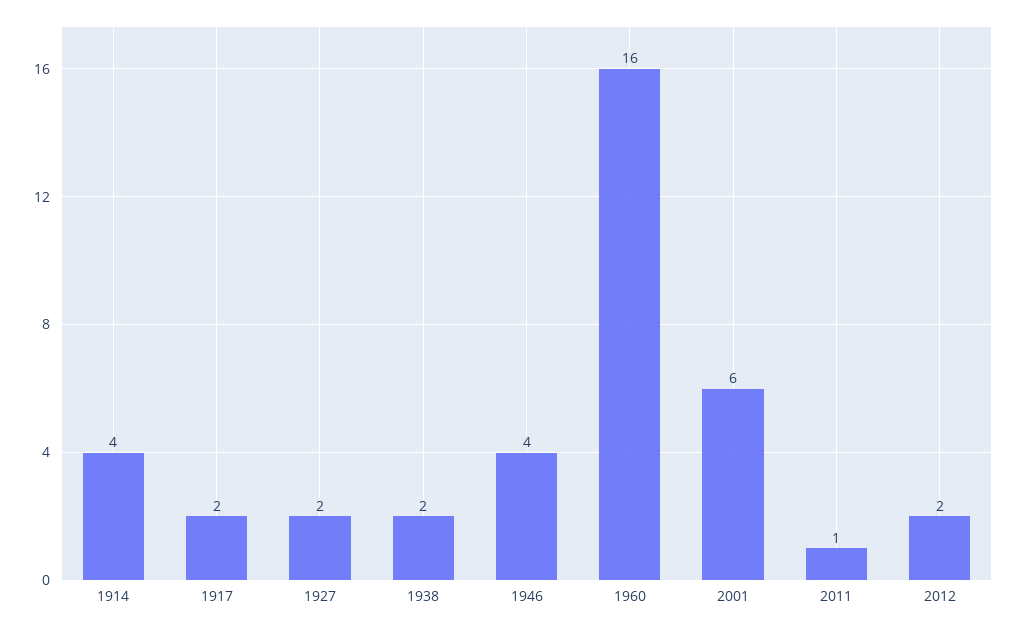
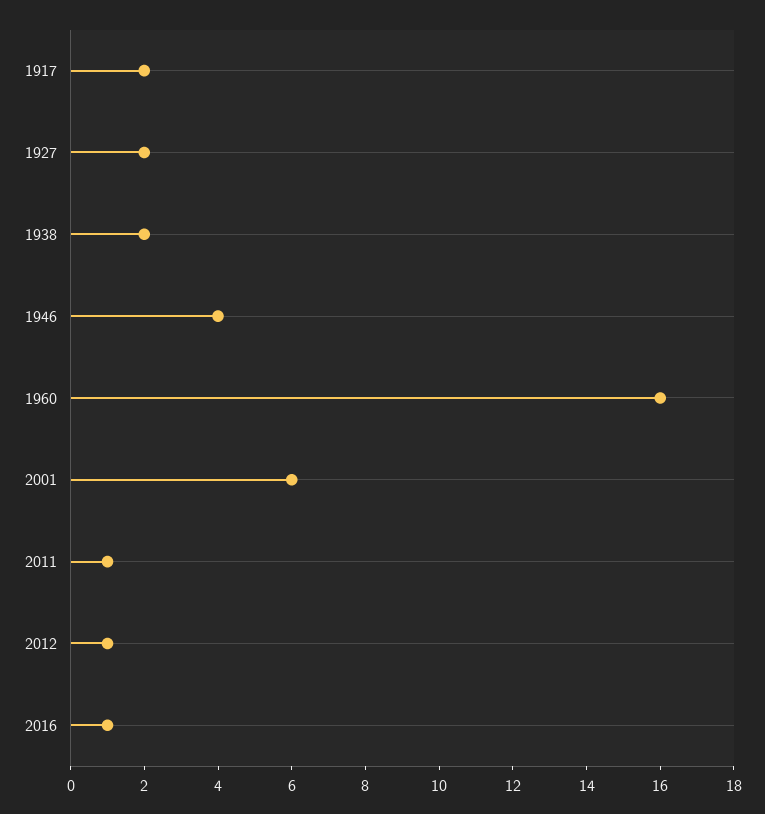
1914: 4 -> none
2012: 2 -> 1
2016: none -> 1

